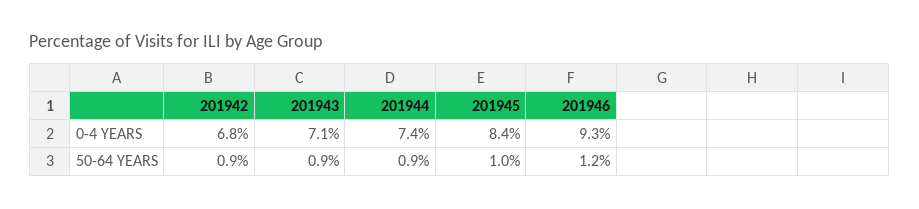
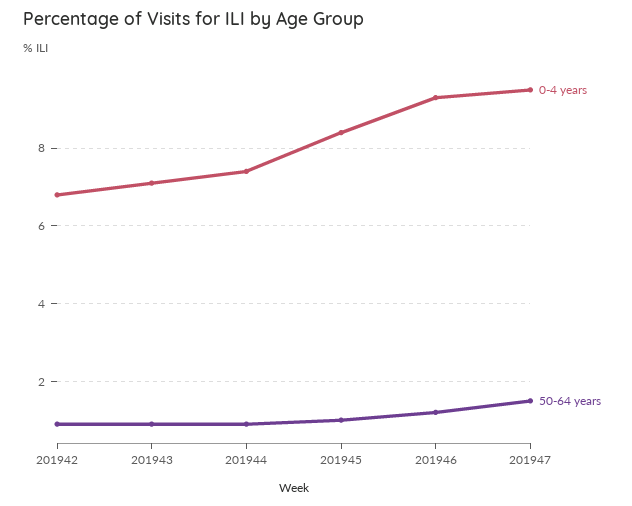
0-4 YEARS, 201947: none -> 9.5
50-64 YEARS, 201947: none -> 1.5

